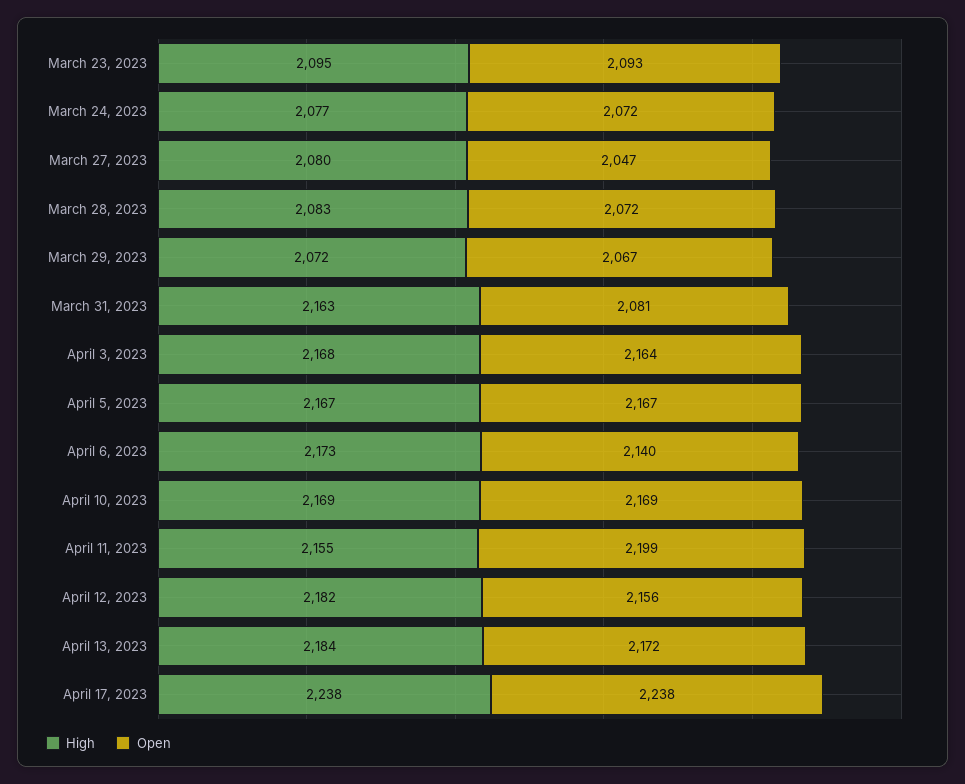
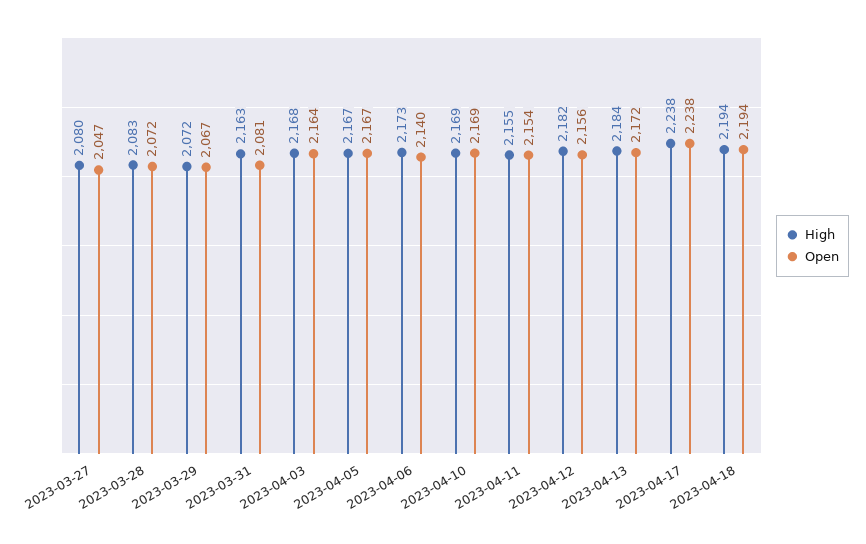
High, March 23, 2023: 2095 -> none
Open, March 23, 2023: 2093 -> none
High, March 24, 2023: 2077 -> none
Open, March 24, 2023: 2072 -> none
Open, April 11, 2023: 2199 -> 2154
High, 2023-04-18: none -> 2194
Open, 2023-04-18: none -> 2194

